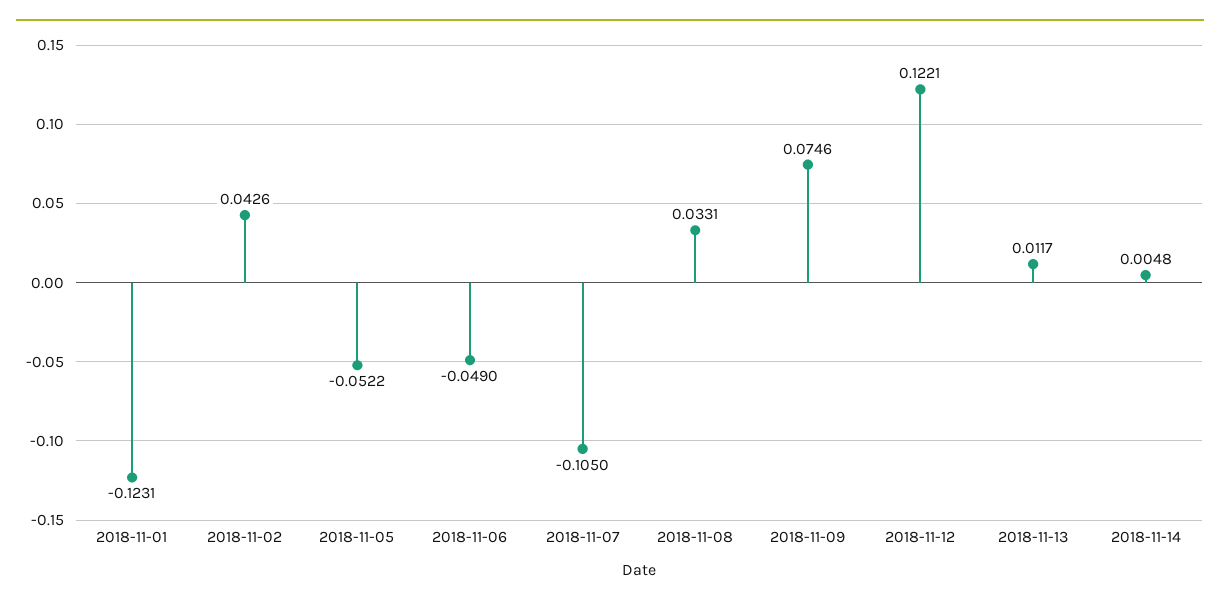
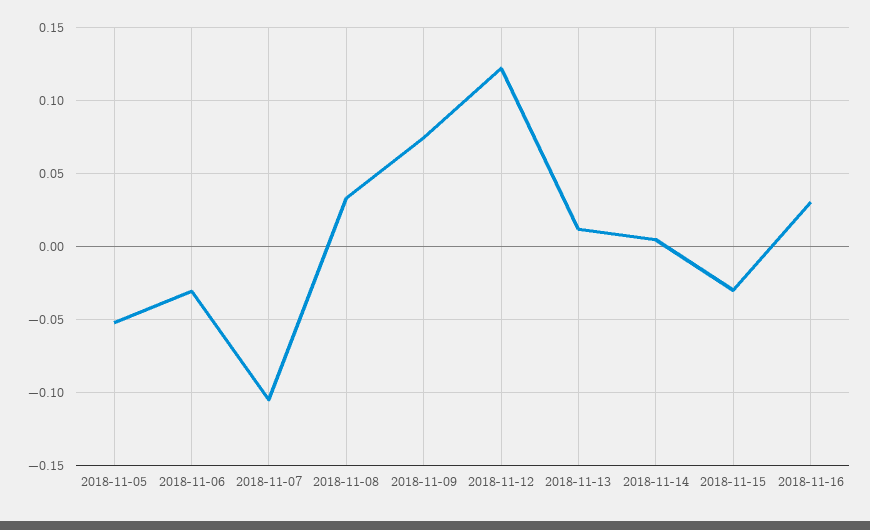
2018-11-01: -0.1231 -> none
2018-11-02: 0.0426 -> none
2018-11-06: -0.049 -> -0.03
2018-11-15: none -> -0.03
2018-11-16: none -> 0.03

